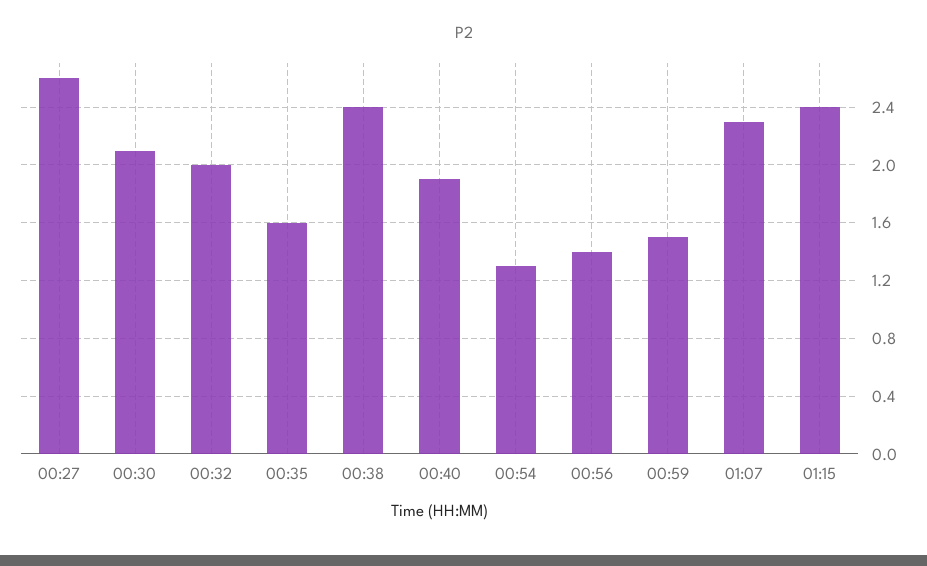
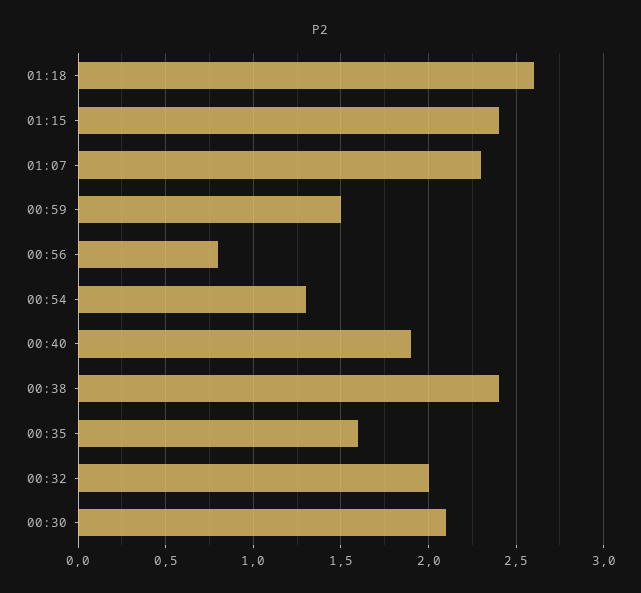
00:27: 2.6 -> none
00:56: 1.4 -> 0.8
01:18: none -> 2.6

